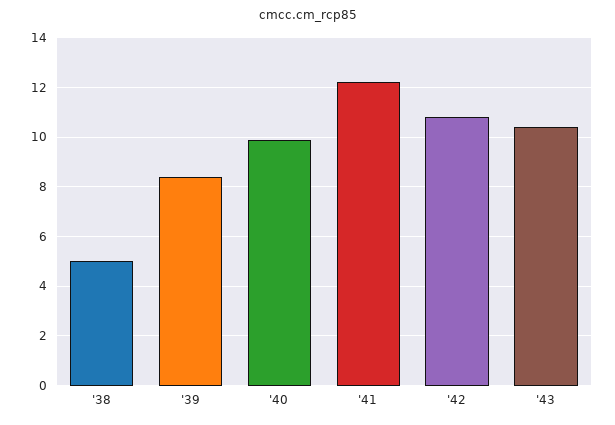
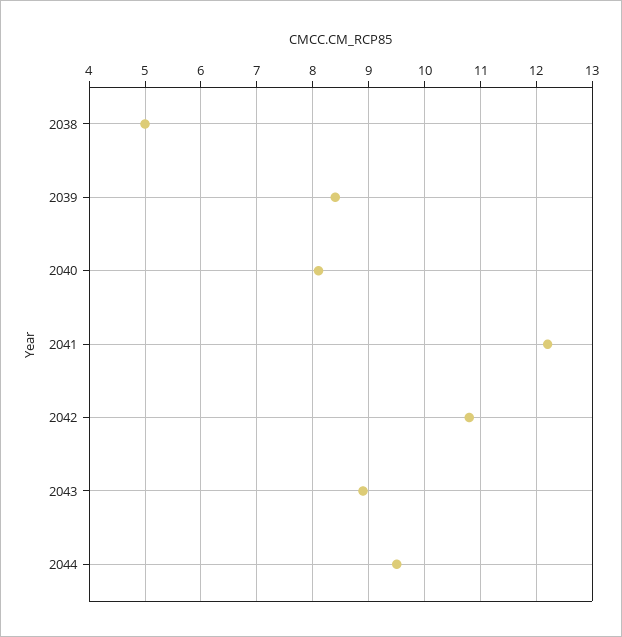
'40: 10 -> 8
'43: 10.5 -> 9
2044: none -> 9.5

